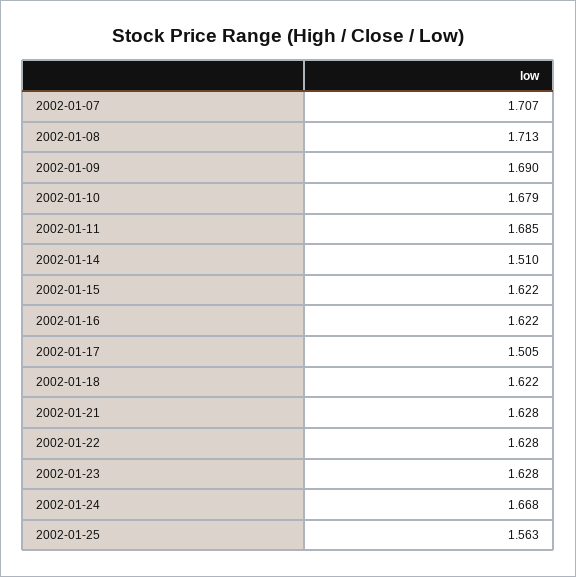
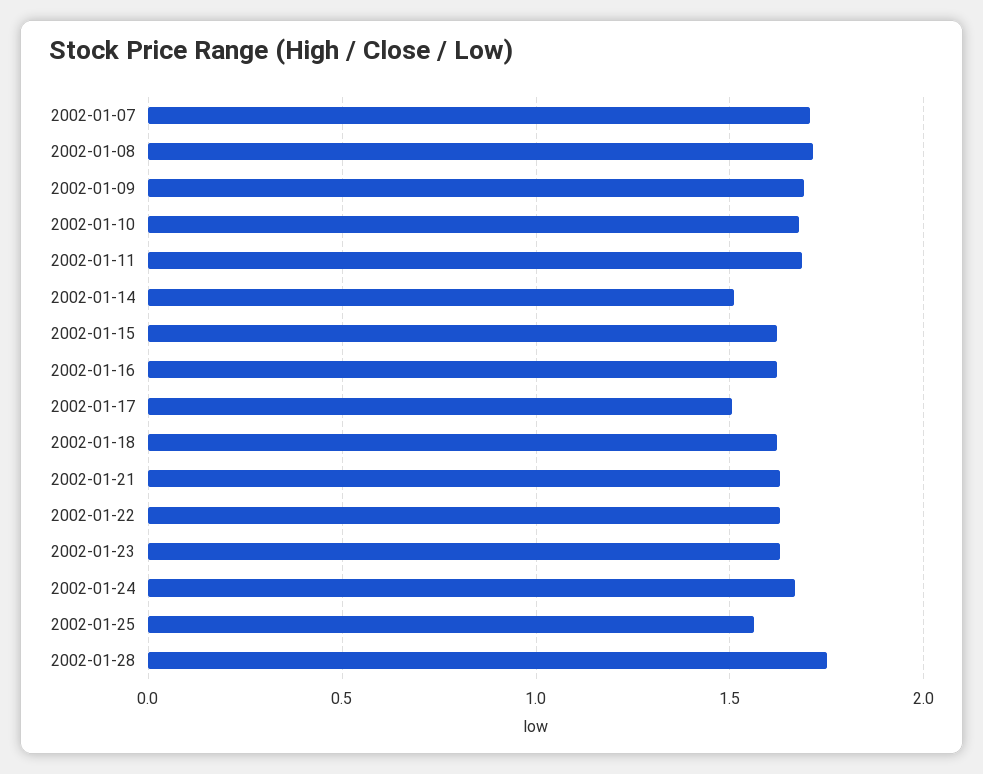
2002-01-28: none -> 1.75

